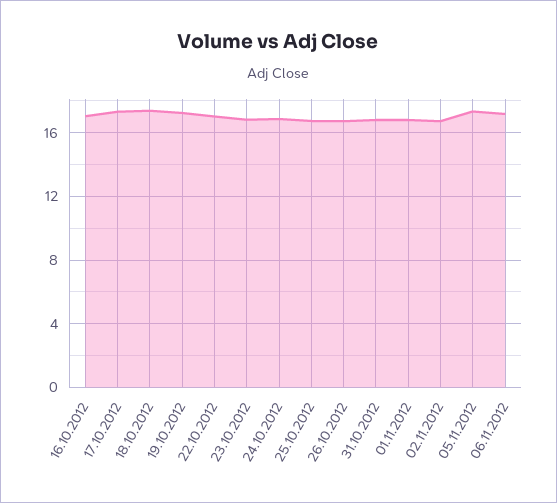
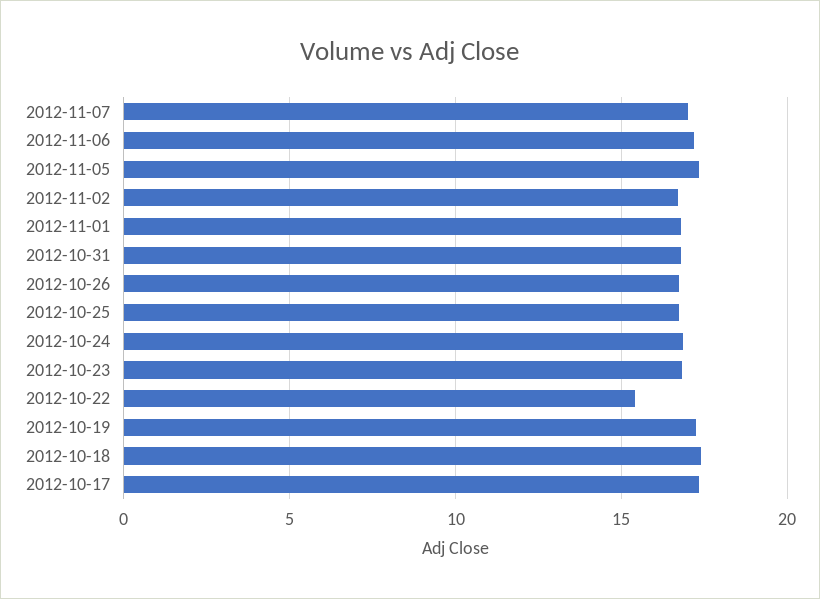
16.10.2012: 17 -> none
22.10.2012: 17 -> 15.5
2012-11-07: none -> 17

